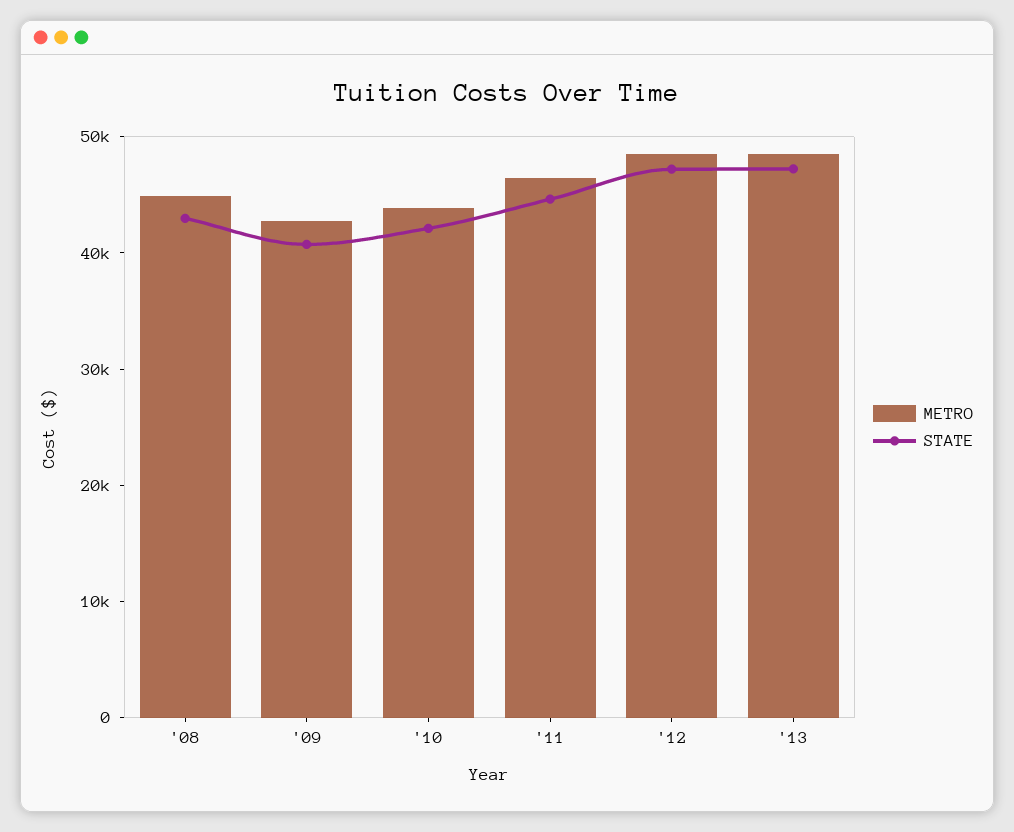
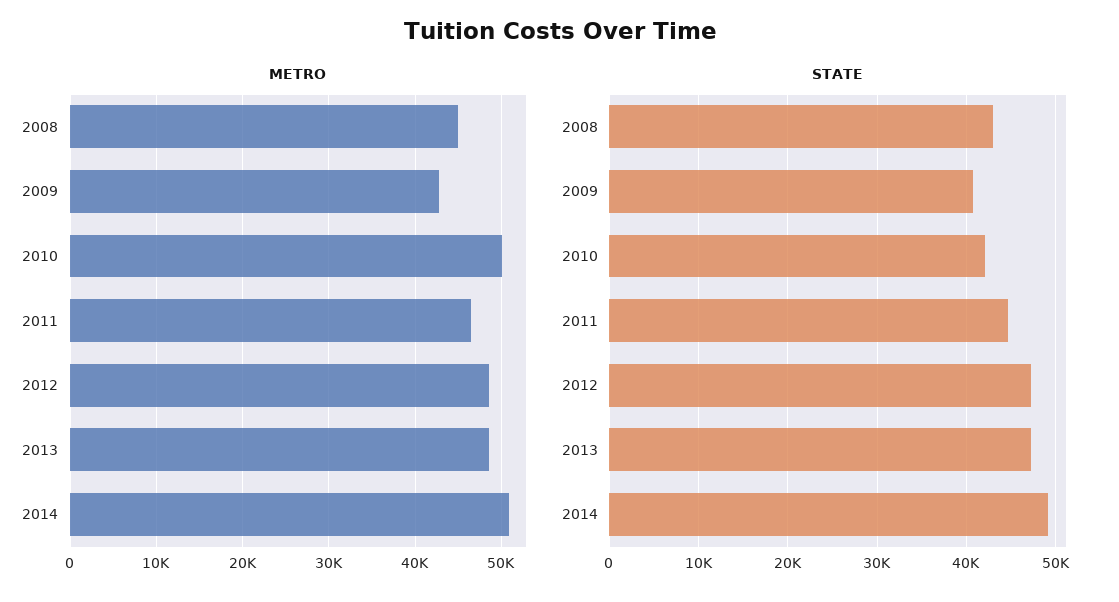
METRO, '10: 44000 -> 50000
METRO, 2014: none -> 51000
STATE, 2014: none -> 49000

